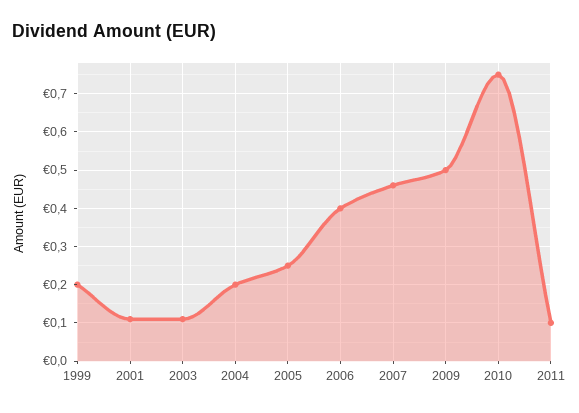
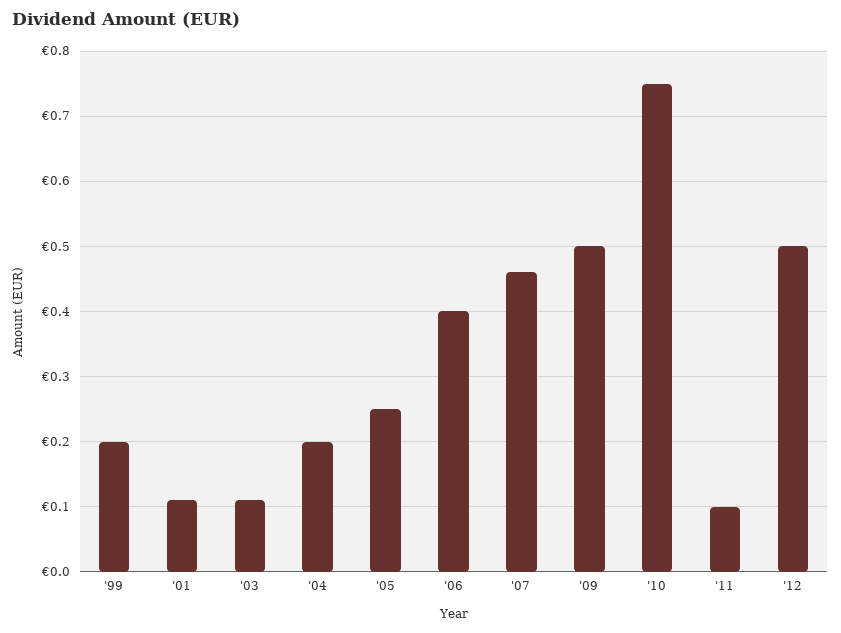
'12: none -> 0.5

